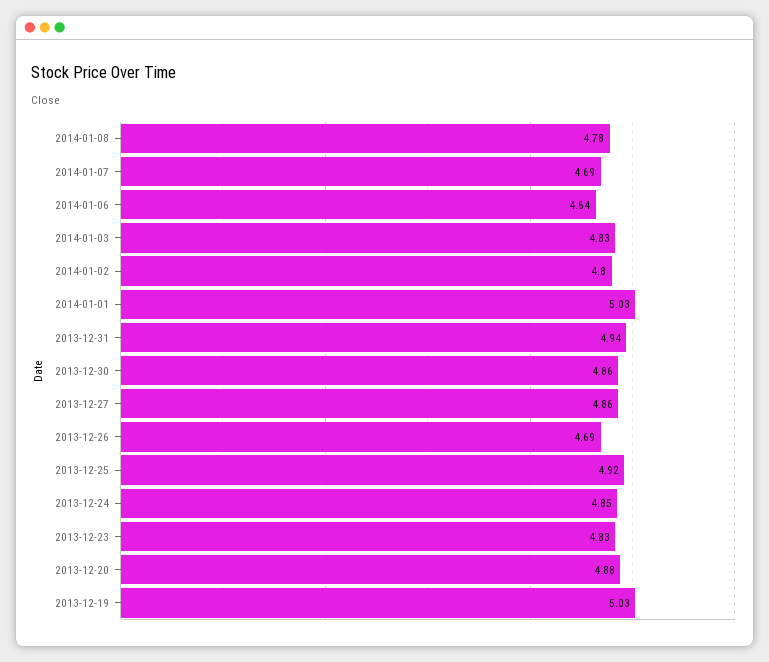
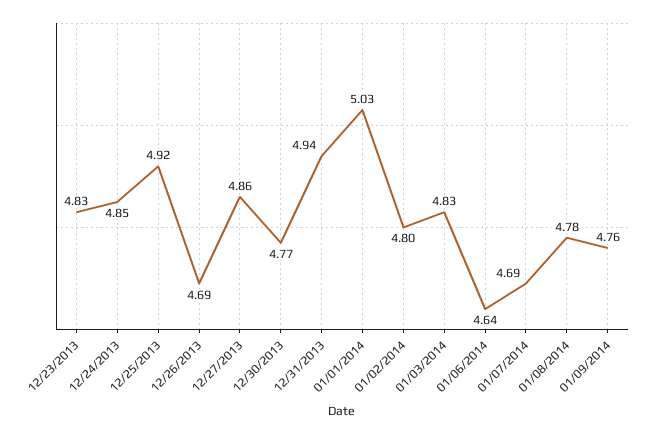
2013-12-30: 4.86 -> 4.77
2013-12-20: 4.88 -> none
2013-12-19: 5.03 -> none
01/09/2014: none -> 4.76

